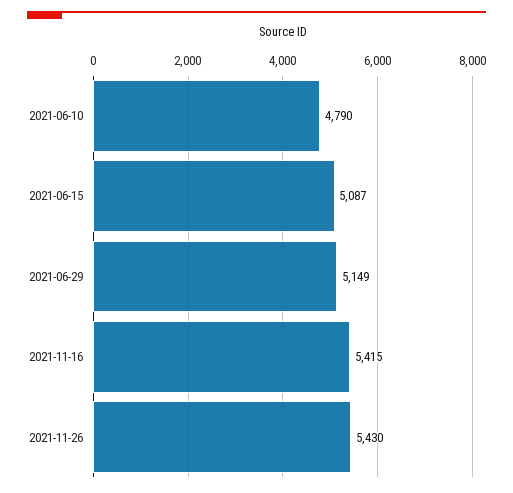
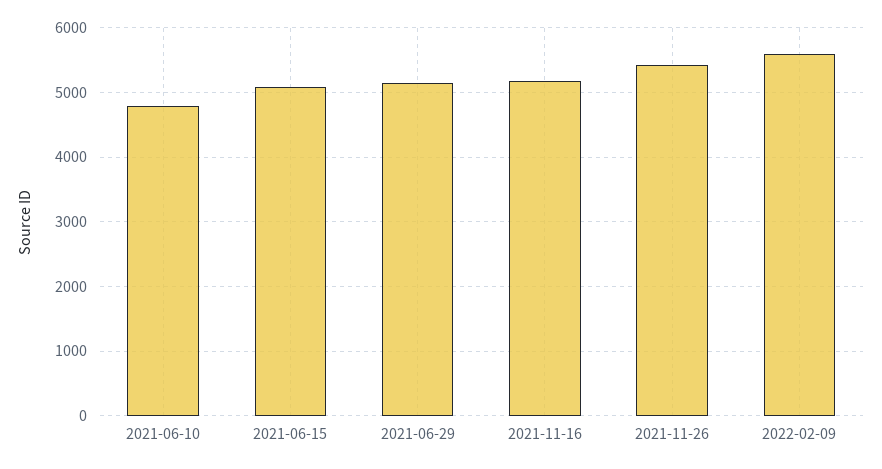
2021-11-16: 5415 -> 5200
2022-02-09: none -> 5600

